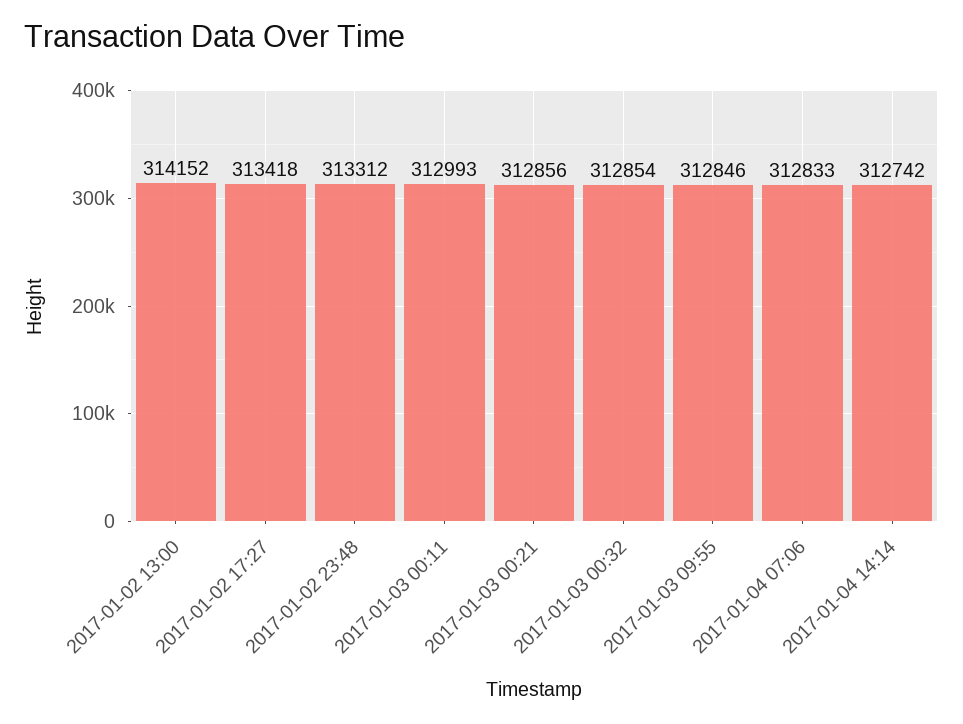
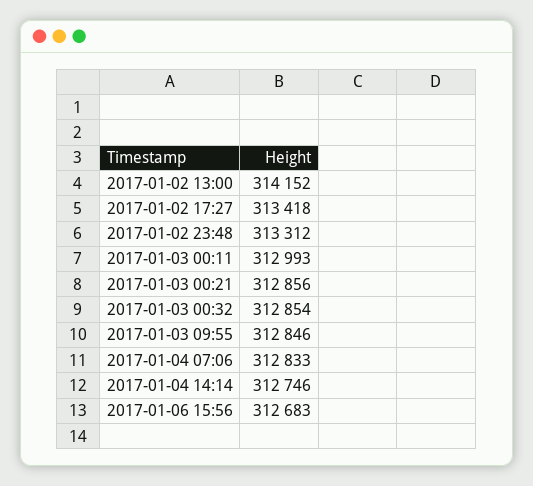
2017-01-04 14:14: 312742 -> 312746
2017-01-06 15:56: none -> 312683

